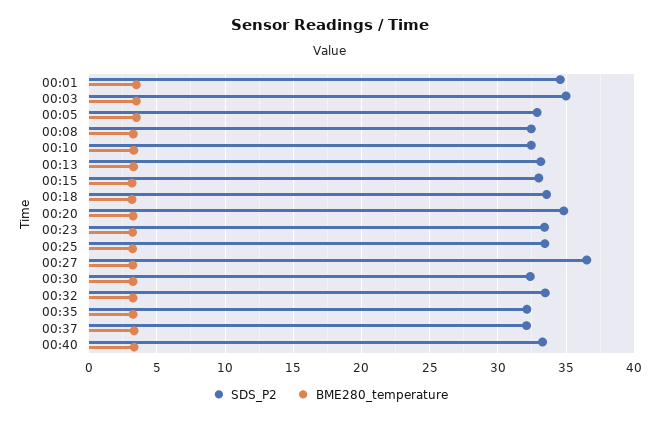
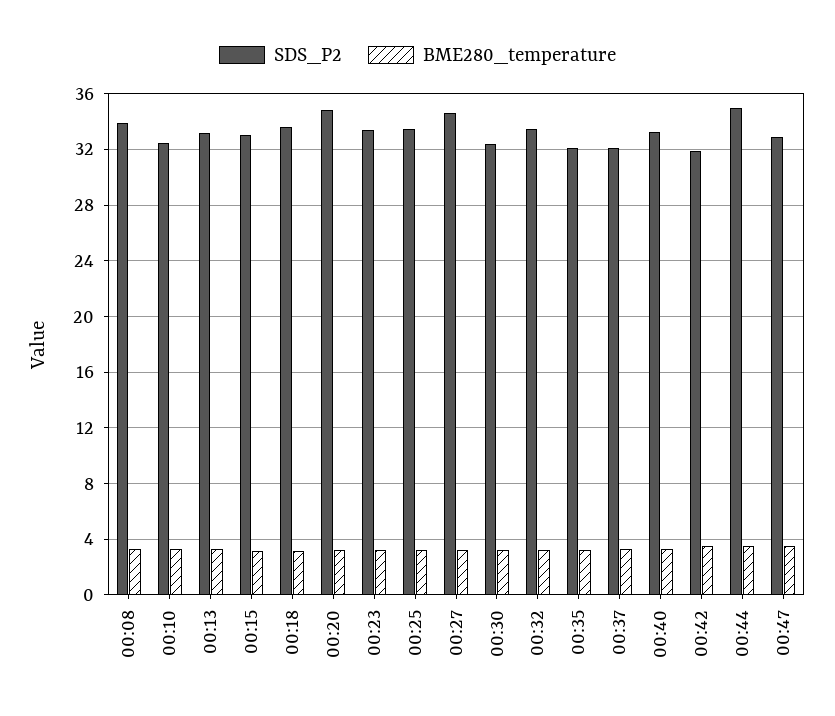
SDS_P2, 00:01: 34.5 -> none
BME280_temperature, 00:01: 3.5 -> none
SDS_P2, 00:03: 35 -> none
BME280_temperature, 00:03: 3.5 -> none
SDS_P2, 00:05: 33 -> none
BME280_temperature, 00:05: 3.5 -> none
SDS_P2, 00:08: 32.5 -> 34
SDS_P2, 00:27: 36.5 -> 34.5
SDS_P2, 00:42: none -> 32
BME280_temperature, 00:42: none -> 3.5
SDS_P2, 00:44: none -> 35
BME280_temperature, 00:44: none -> 3.5
SDS_P2, 00:47: none -> 33
BME280_temperature, 00:47: none -> 3.5

